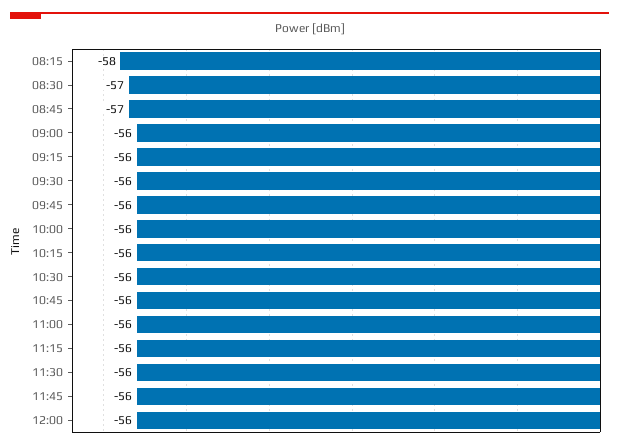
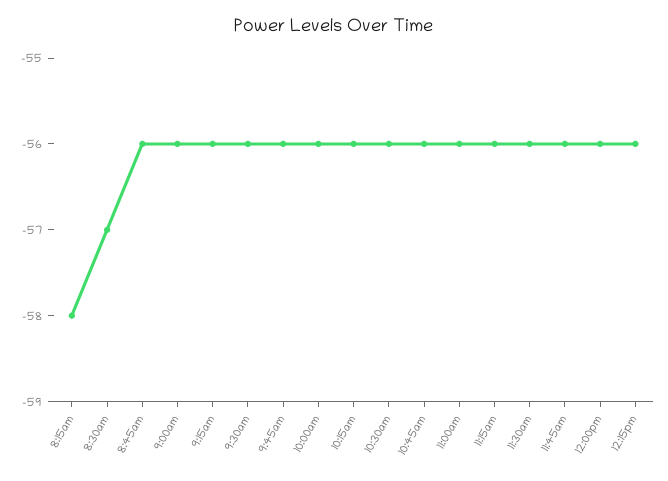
08:45: -57 -> -56
12:15pm: none -> -56

